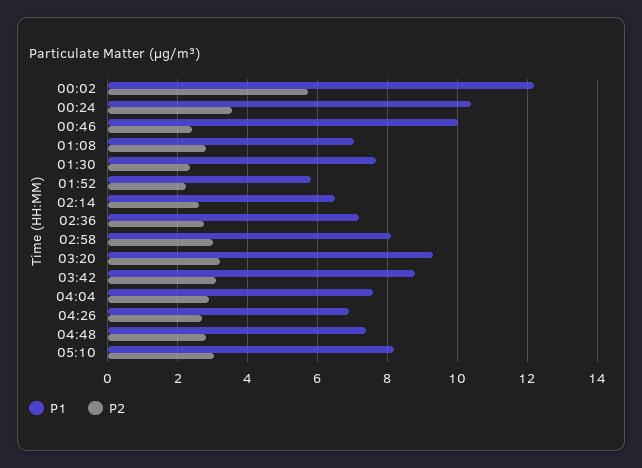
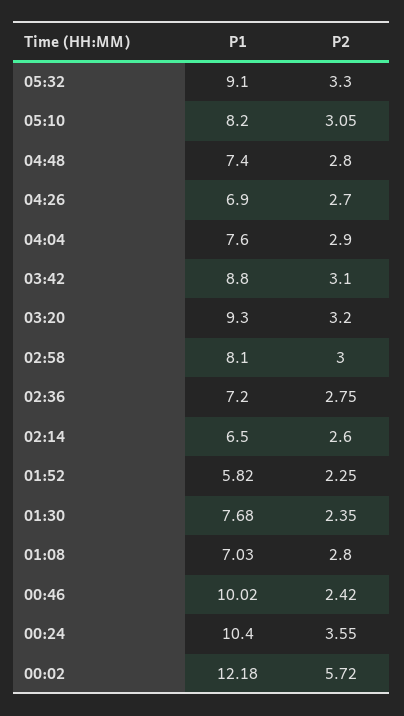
P1, 05:32: none -> 9.1
P2, 05:32: none -> 3.3

